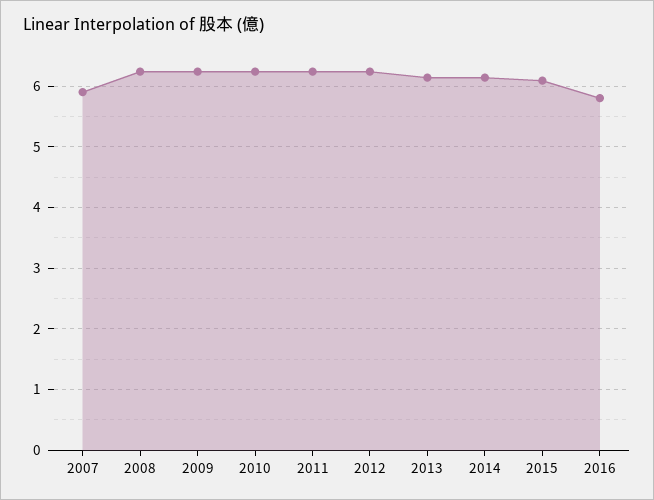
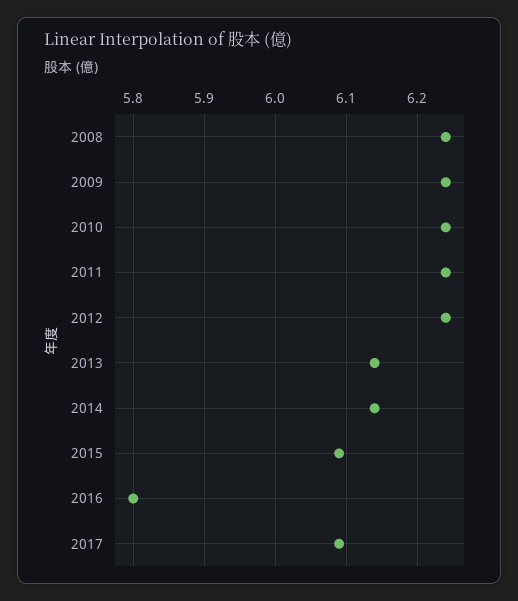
2007: 5.9 -> none
2017: none -> 6.09

